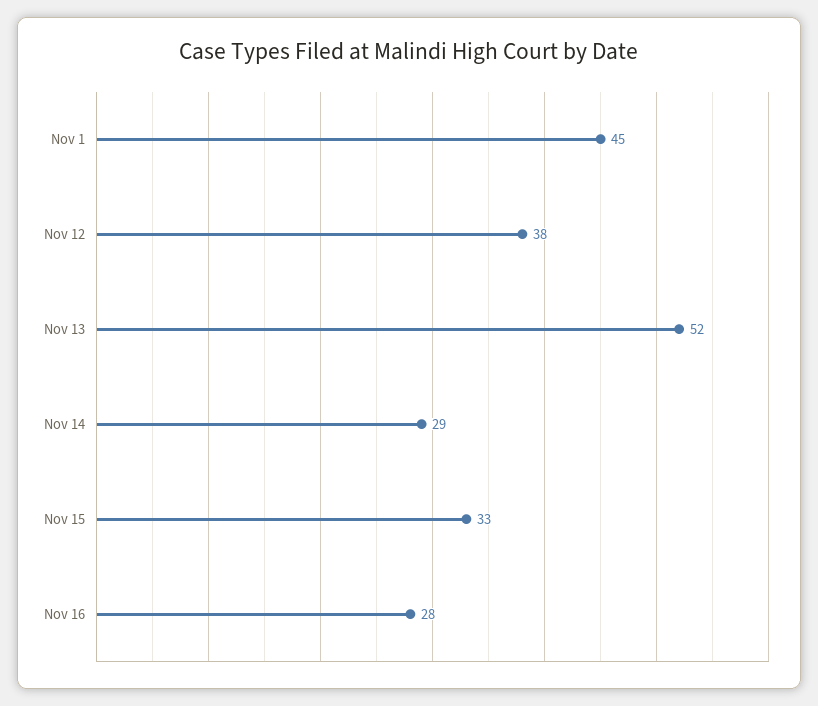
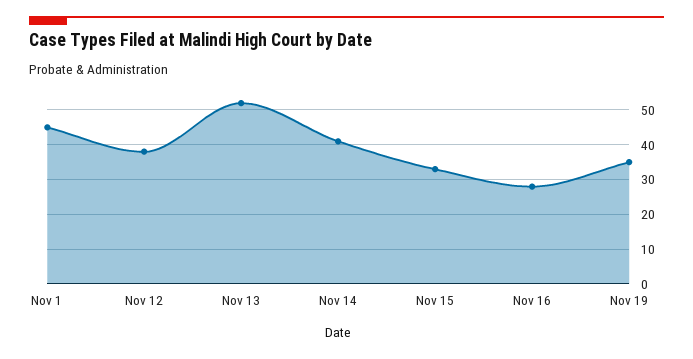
Nov 14: 29 -> 40
Nov 19: none -> 35

